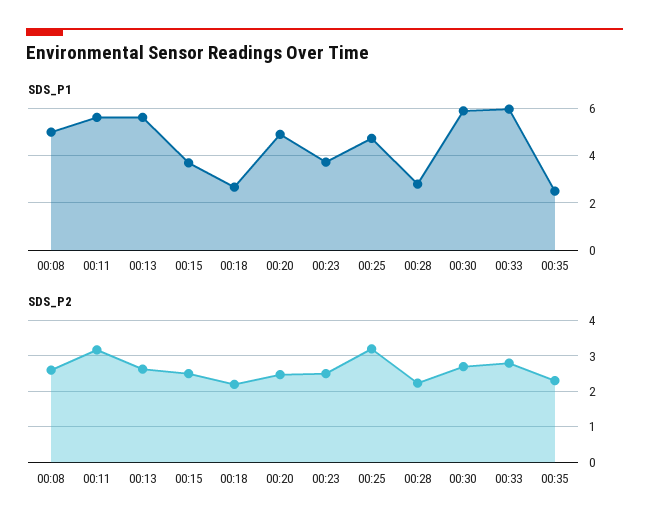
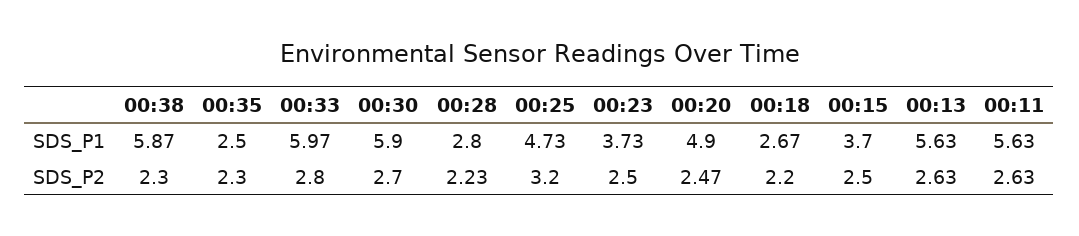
SDS_P1, 00:08: 5 -> none
SDS_P2, 00:08: 2.6 -> none
SDS_P2, 00:11: 3.2 -> 2.63
SDS_P1, 00:38: none -> 5.87
SDS_P2, 00:38: none -> 2.3

